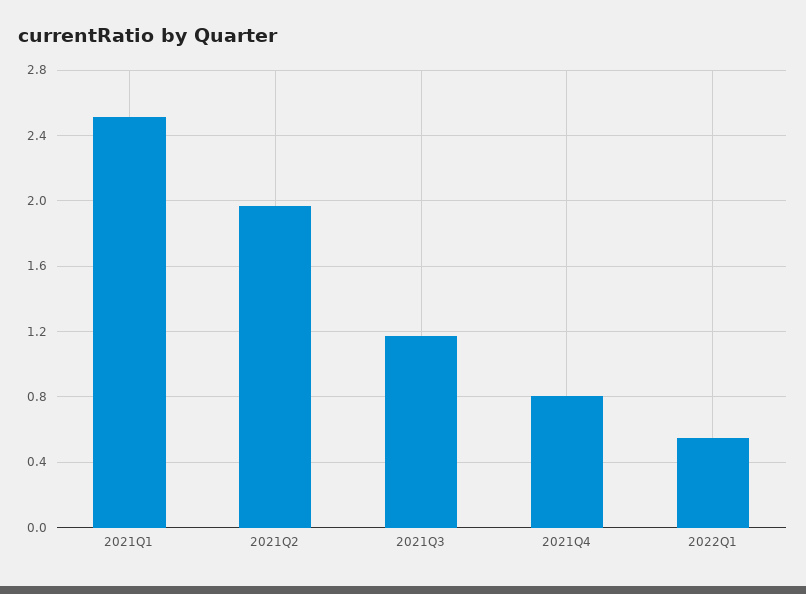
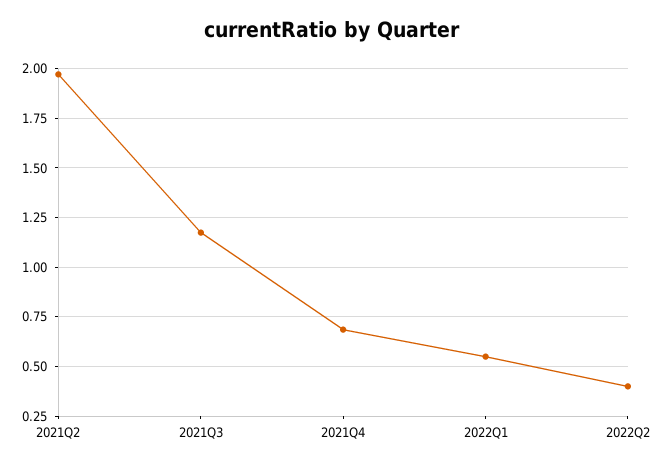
2021Q1: 2.5 -> none
2021Q4: 0.8 -> 0.7
2022Q2: none -> 0.4

